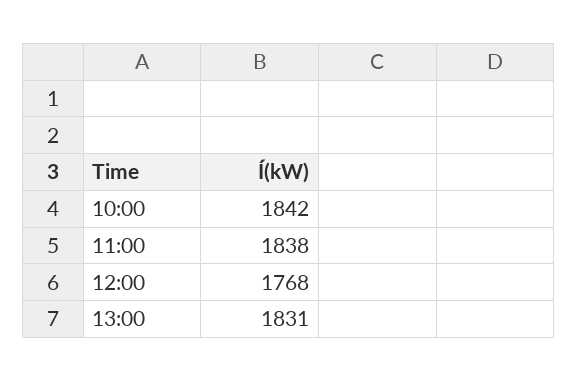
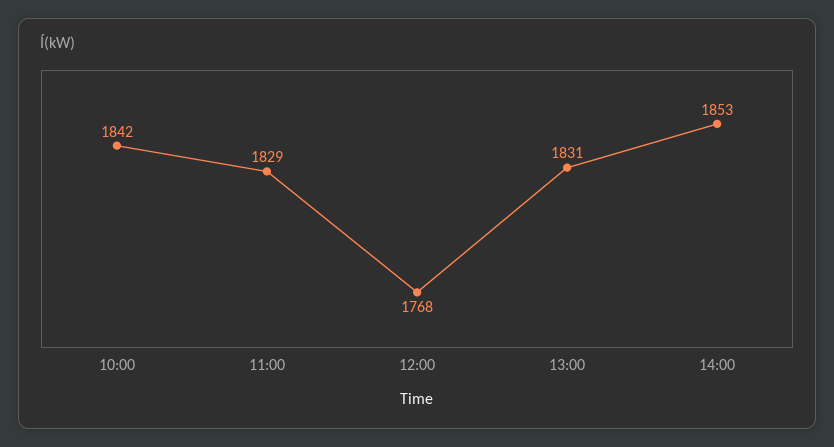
11:00: 1838 -> 1829
14:00: none -> 1853

